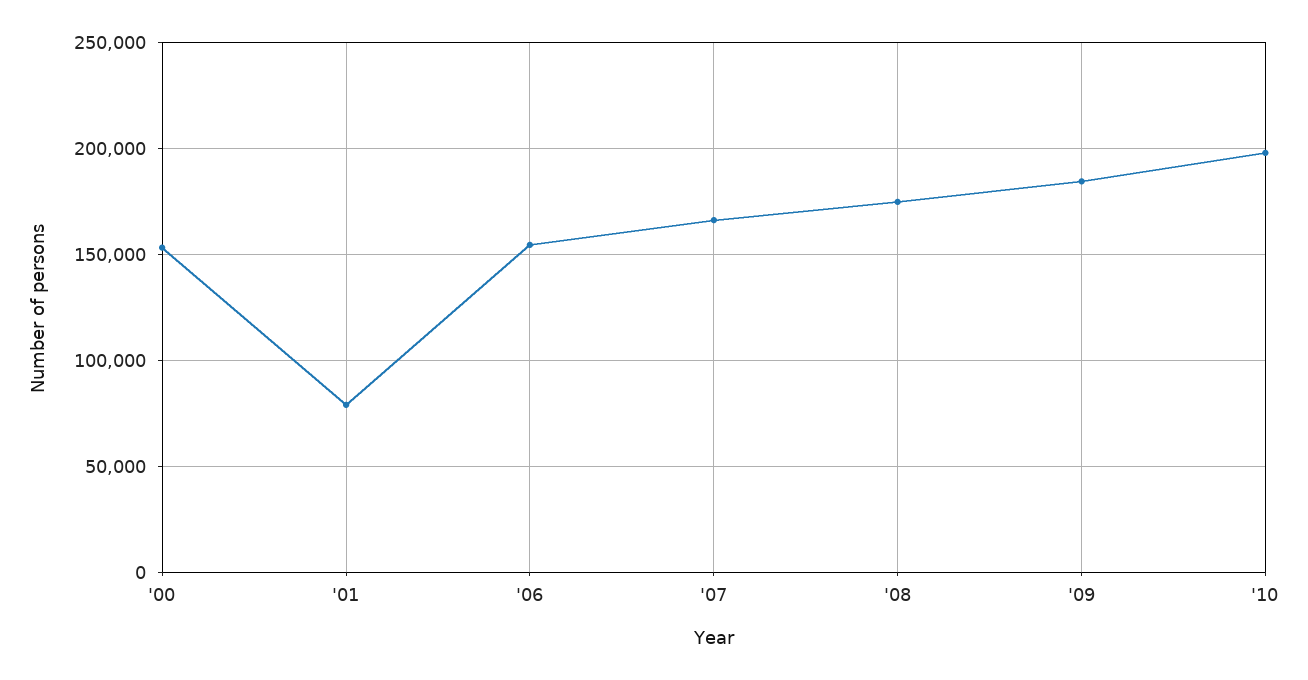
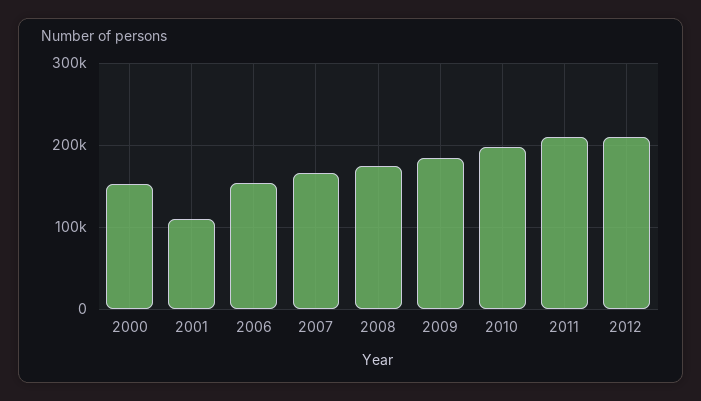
'01: 80000 -> 110000
2011: none -> 210000
2012: none -> 210000

